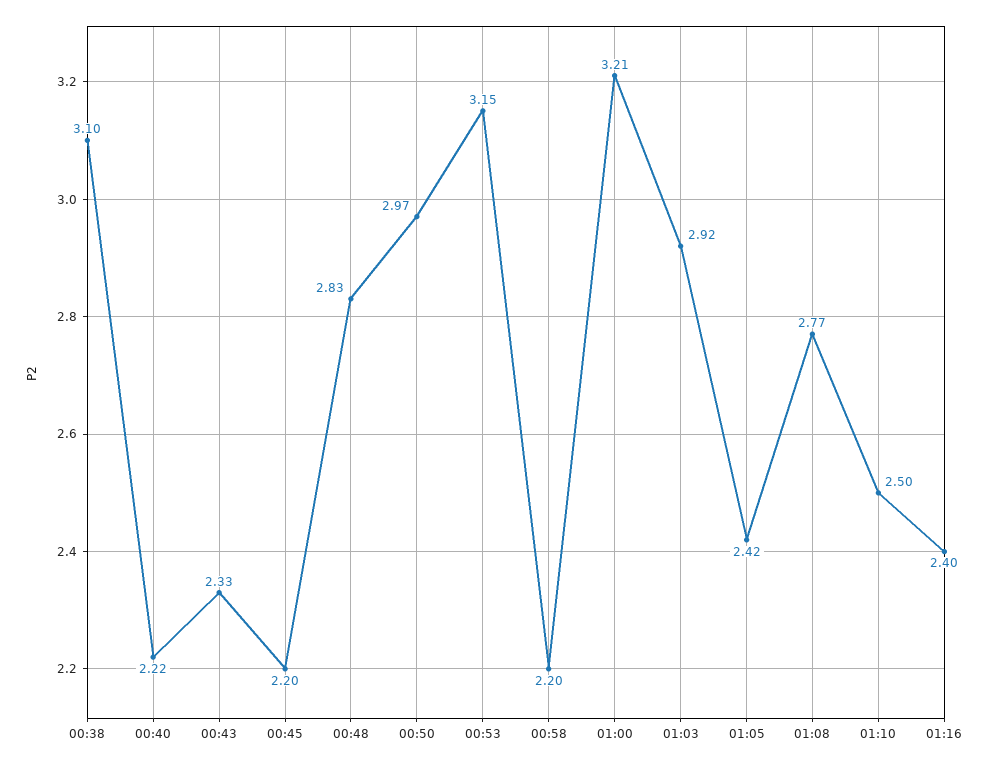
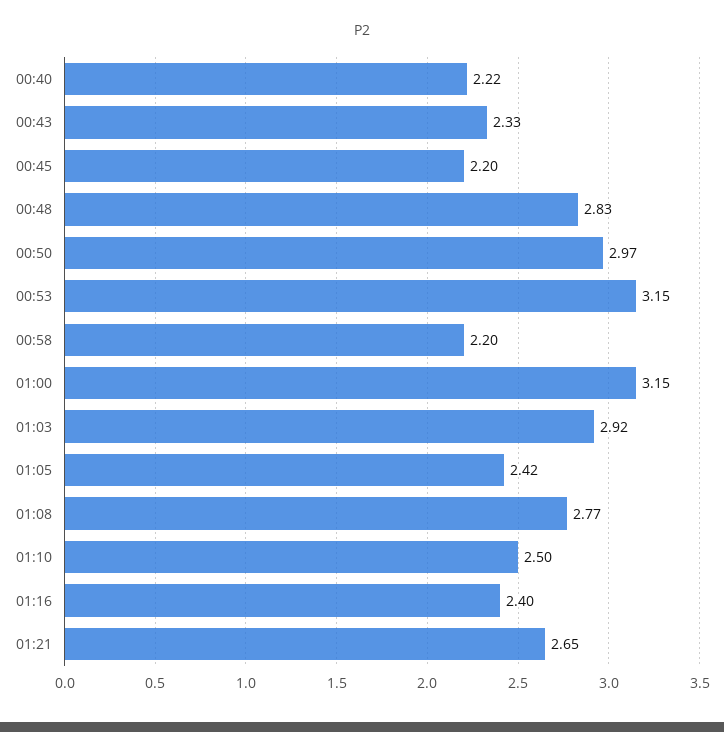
00:38: 3.1 -> none
01:00: 3.21 -> 3.15
01:21: none -> 2.65

